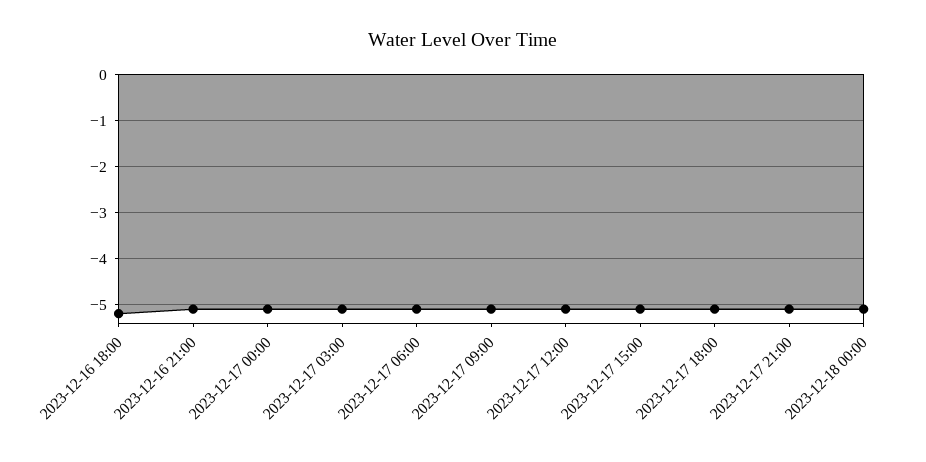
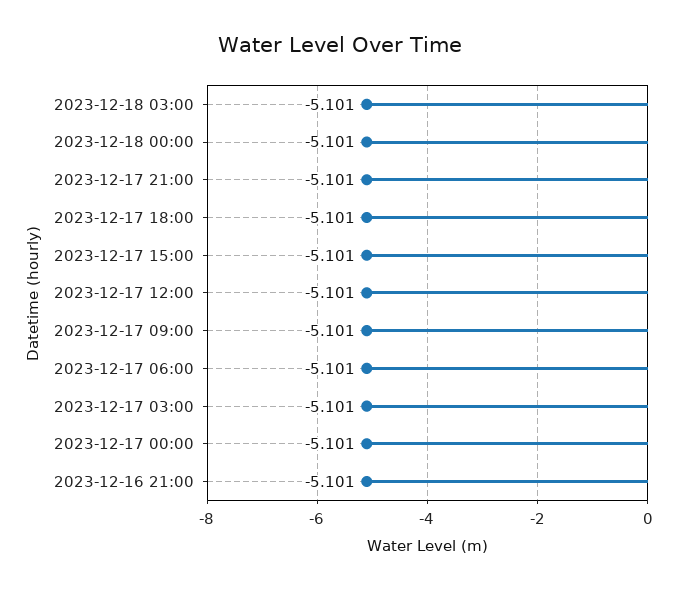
2023-12-16 18:00: -5.2 -> none
2023-12-18 03:00: none -> -5.101

